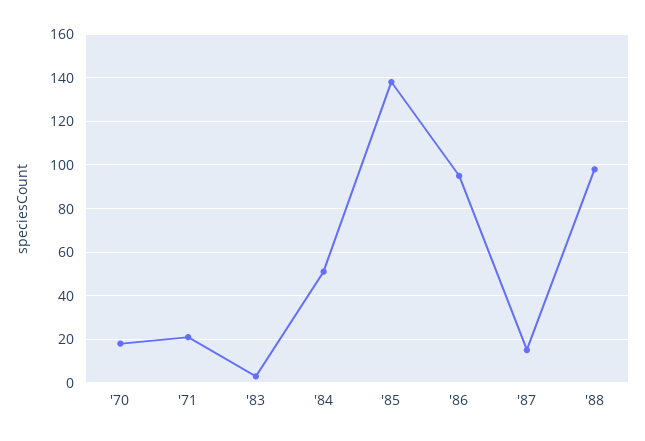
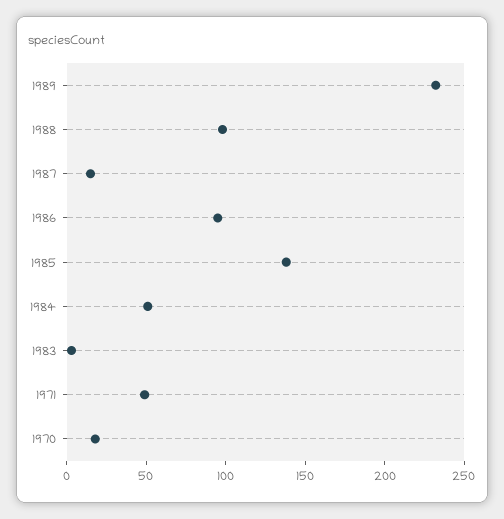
'71: 20 -> 50
1989: none -> 230

